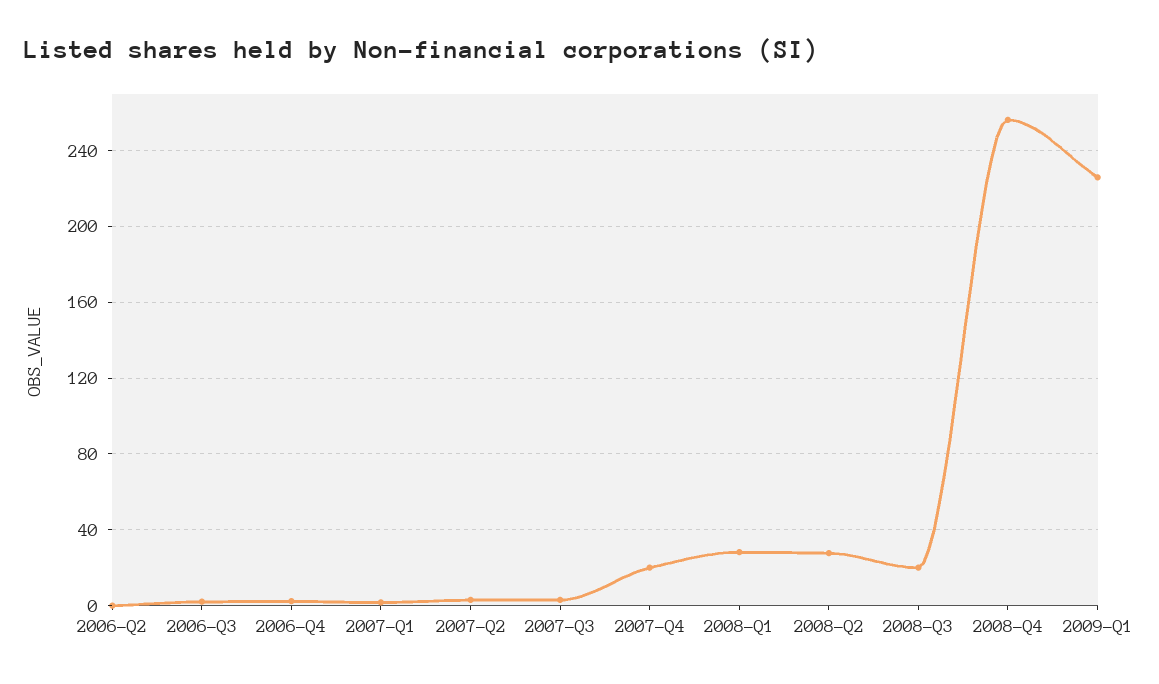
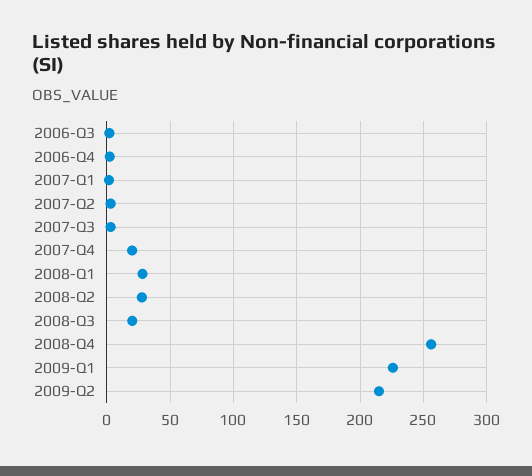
2006-Q2: 0 -> none
2009-Q2: none -> 215

